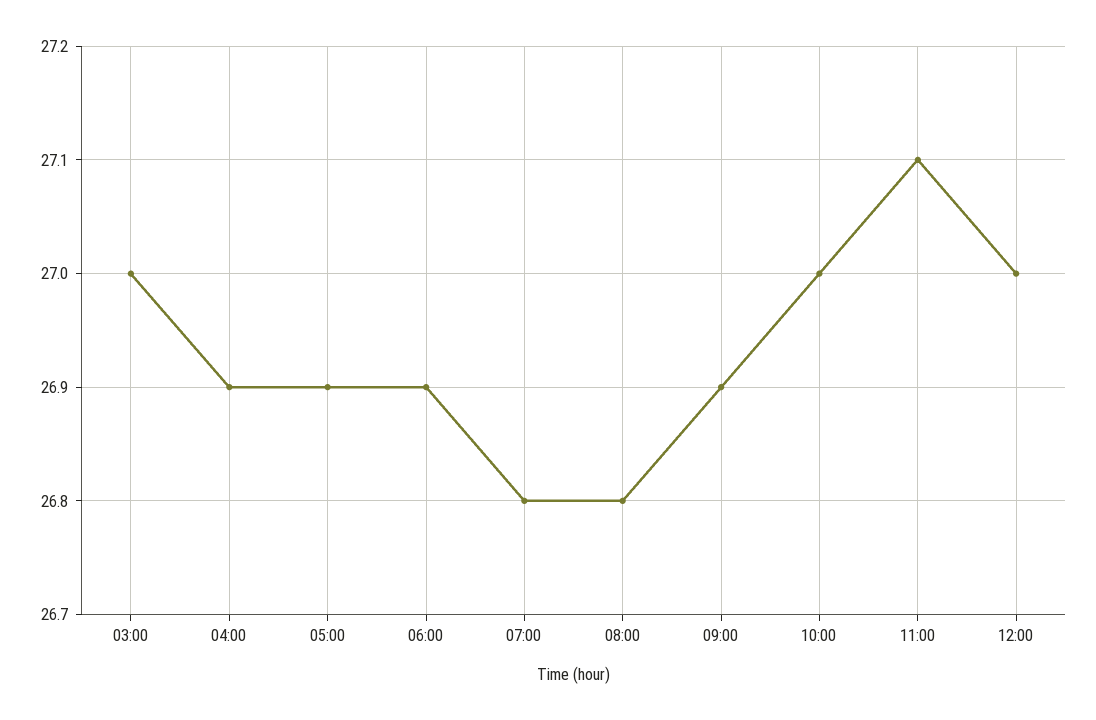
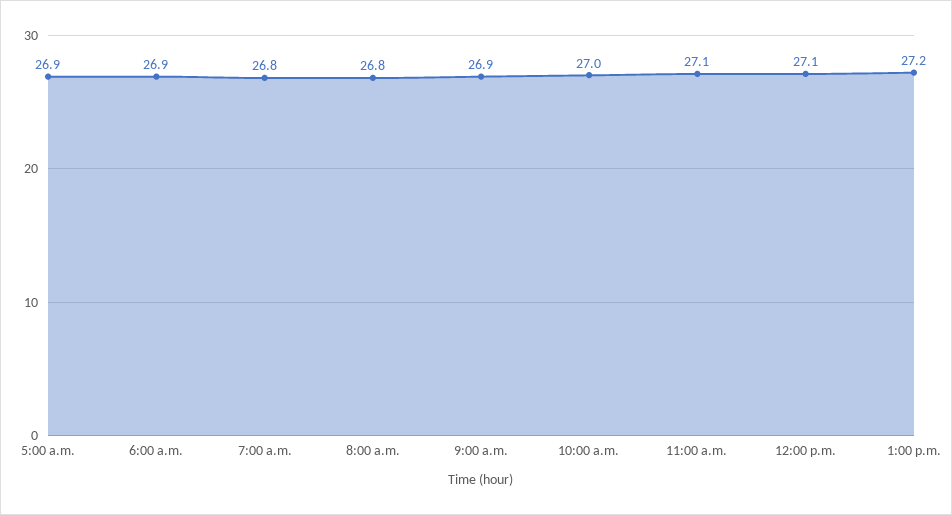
03:00: 27 -> none
04:00: 26.9 -> none
12:00: 27 -> 27.1
1:00 p.m.: none -> 27.2

